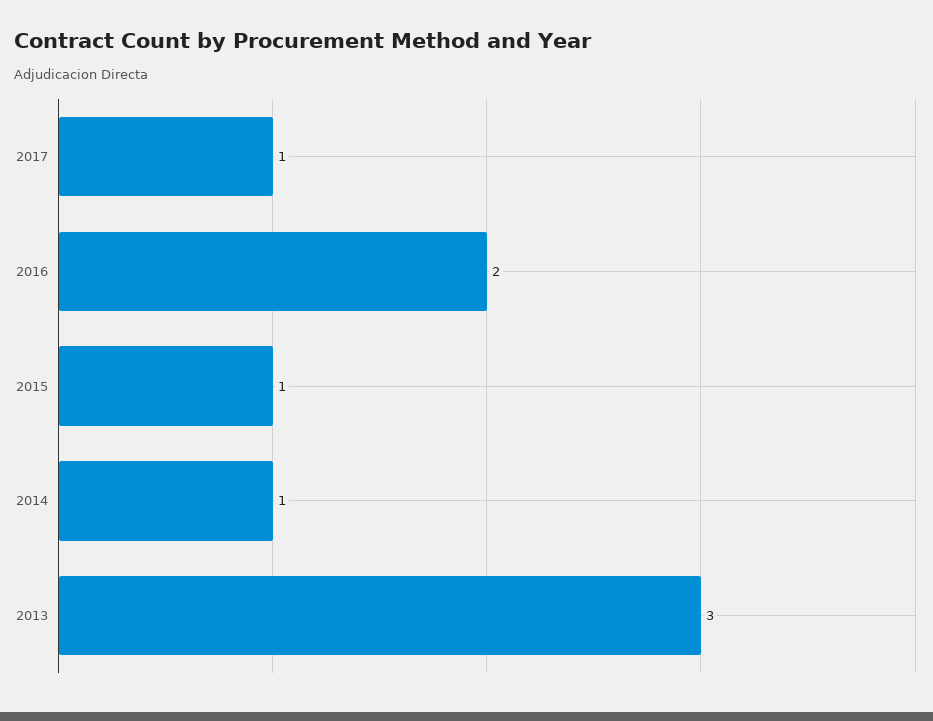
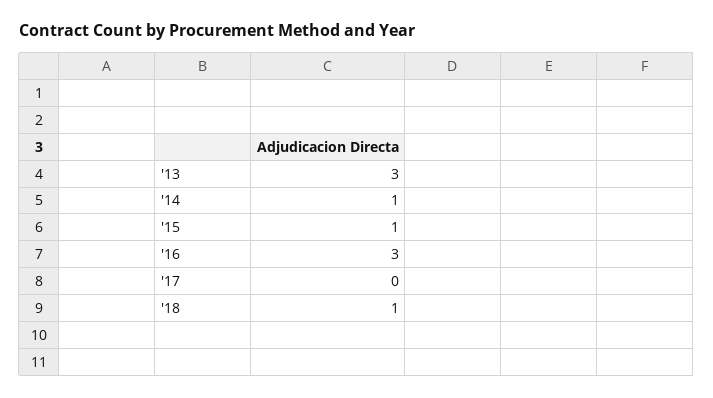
2017: 1 -> 0
2016: 2 -> 3
'18: none -> 1

